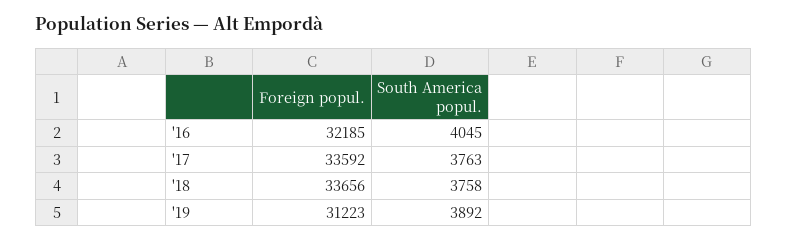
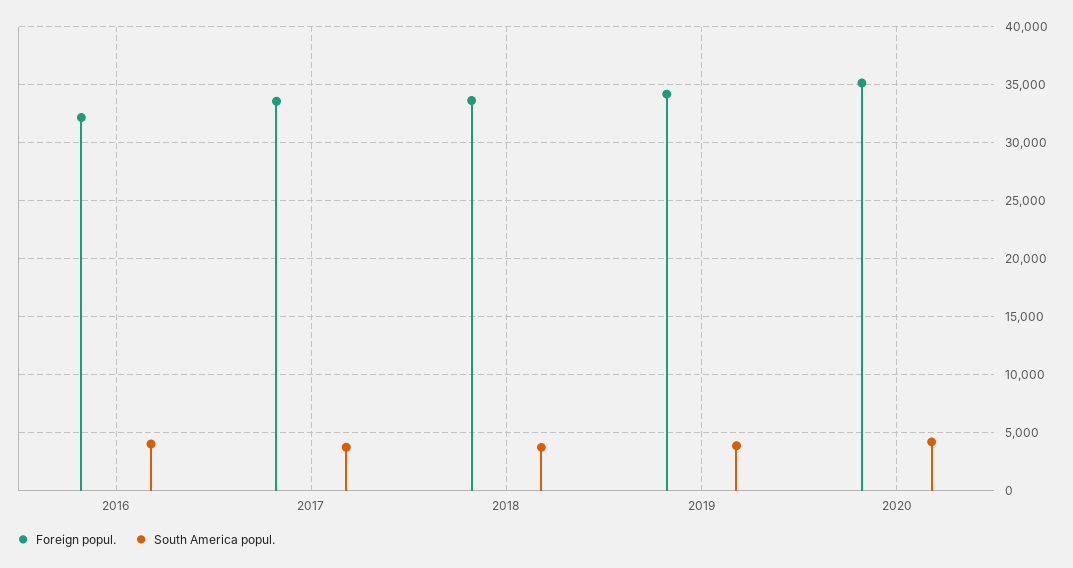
Foreign popul., '19: 31223 -> 34000
Foreign popul., 2020: none -> 35000
South America popul., 2020: none -> 4000

